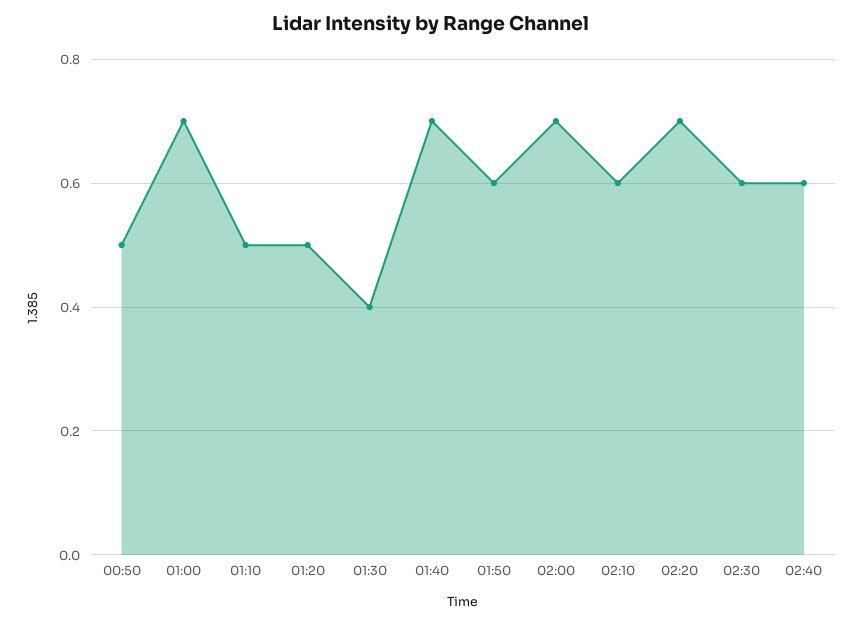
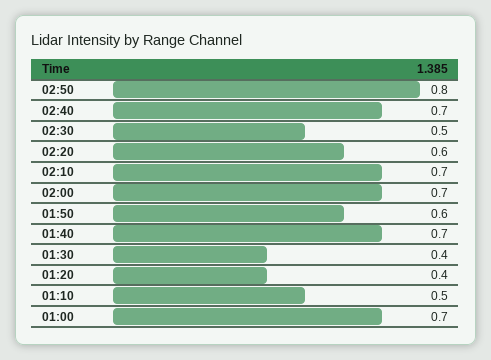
00:50: 0.5 -> none
01:20: 0.5 -> 0.4
02:10: 0.6 -> 0.7
02:20: 0.7 -> 0.6
02:30: 0.6 -> 0.5
02:40: 0.6 -> 0.7
02:50: none -> 0.8

